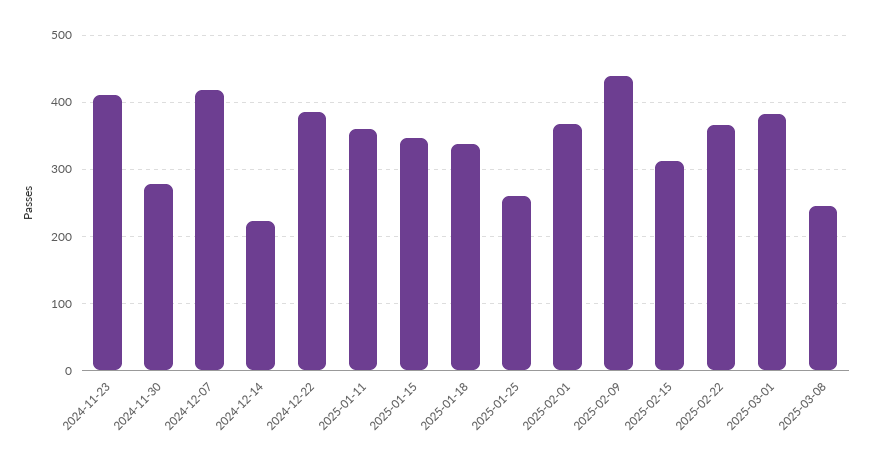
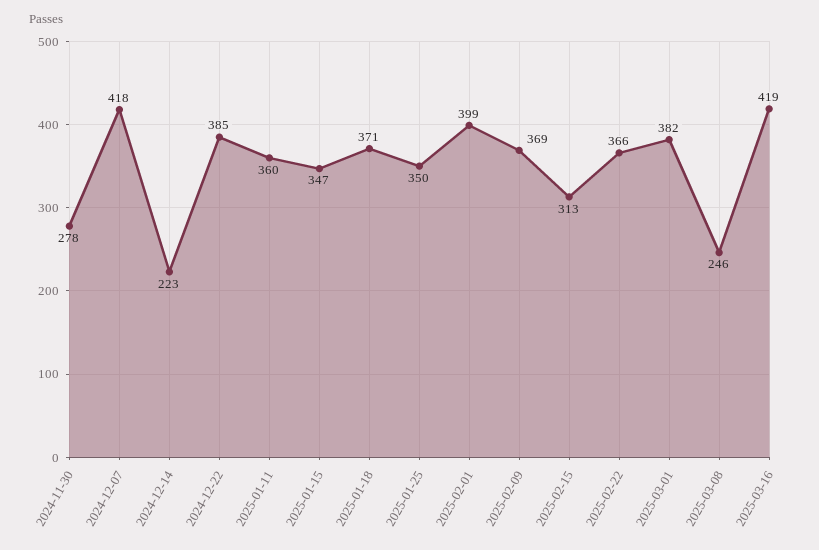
2024-11-23: 410 -> none
2025-01-18: 340 -> 371
2025-01-25: 260 -> 350
2025-02-01: 370 -> 399
2025-02-09: 440 -> 369
2025-03-16: none -> 419

